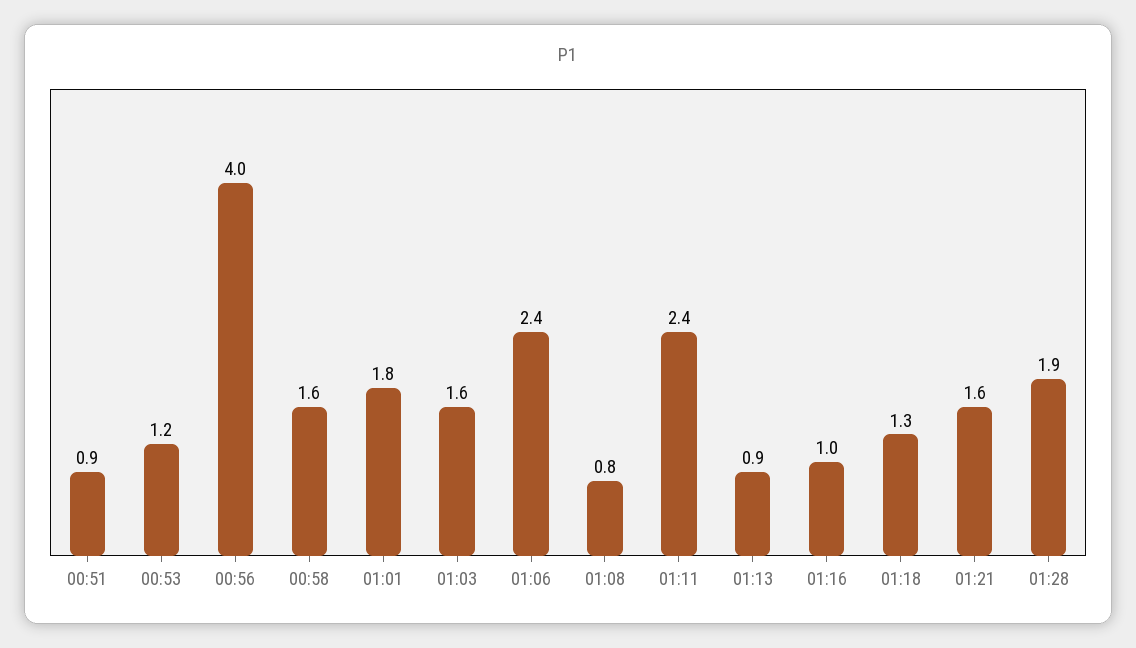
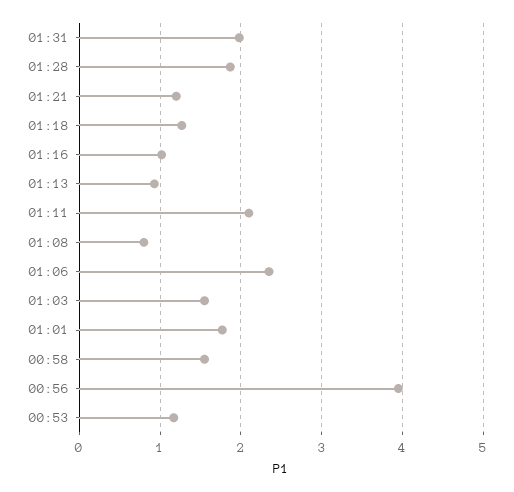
00:51: 0.9 -> none
01:11: 2.4 -> 2.1
01:21: 1.6 -> 1.2
01:31: none -> 2

